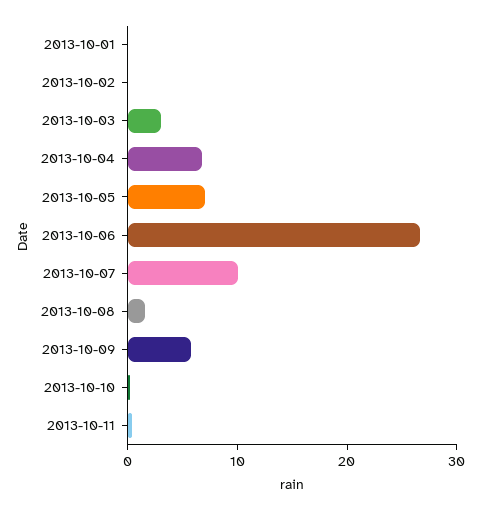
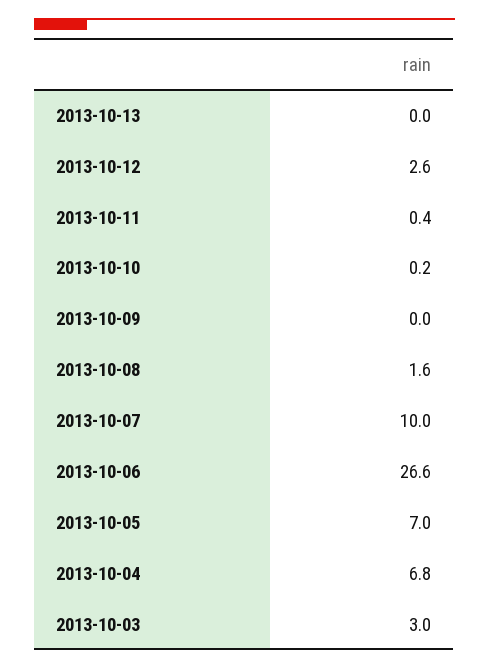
2013-10-01: 0 -> none
2013-10-02: 0 -> none
2013-10-09: 6 -> 0
2013-10-13: none -> 0
2013-10-12: none -> 2.6

